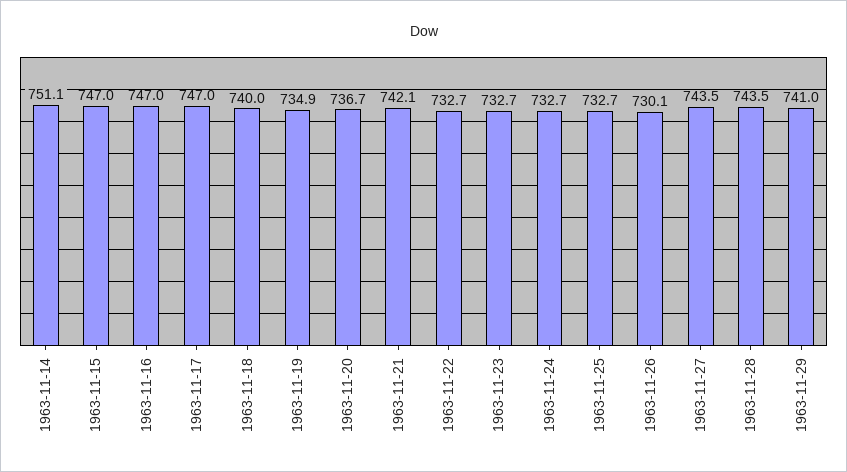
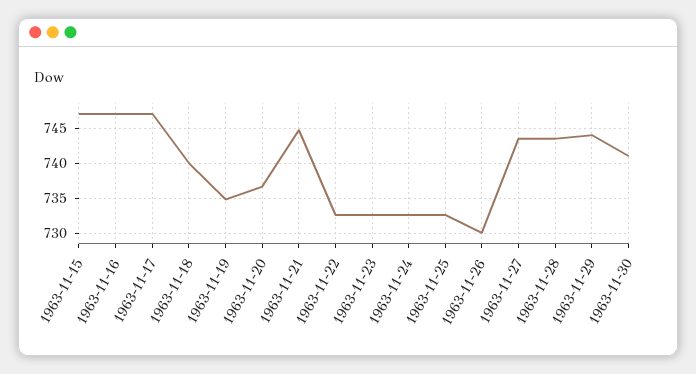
1963-11-14: 751.1 -> none
1963-11-21: 742.1 -> 745
1963-11-29: 741 -> 744
1963-11-30: none -> 741

